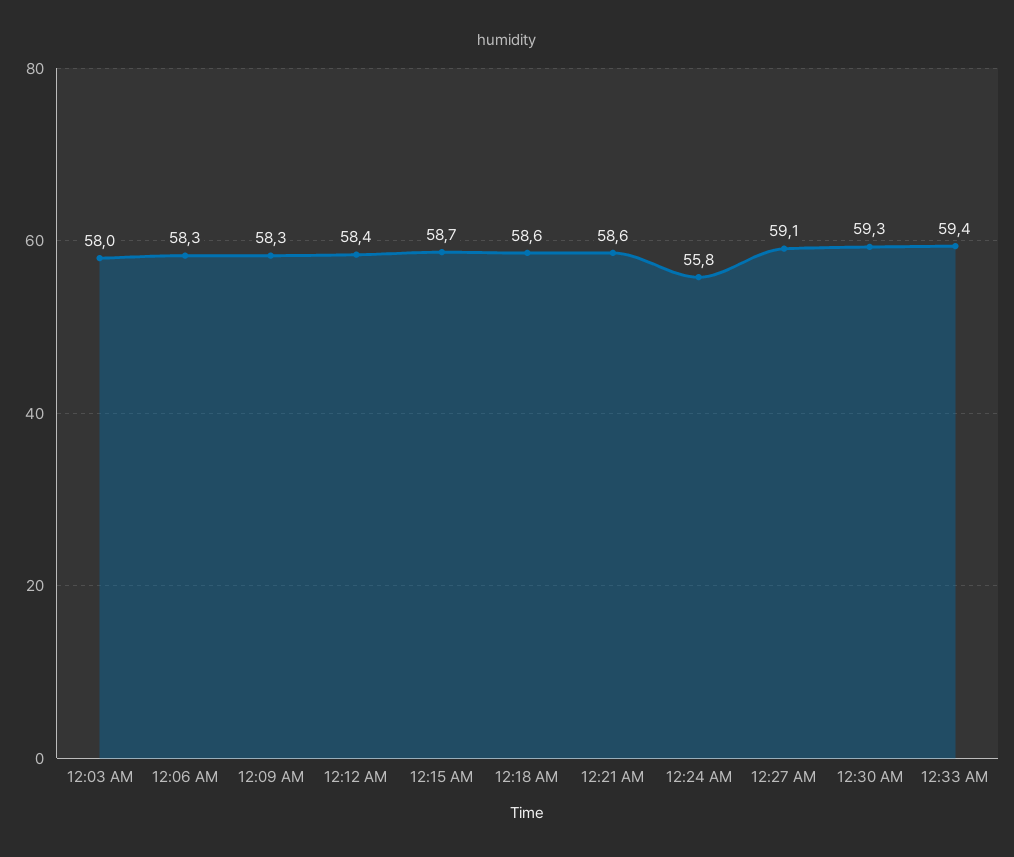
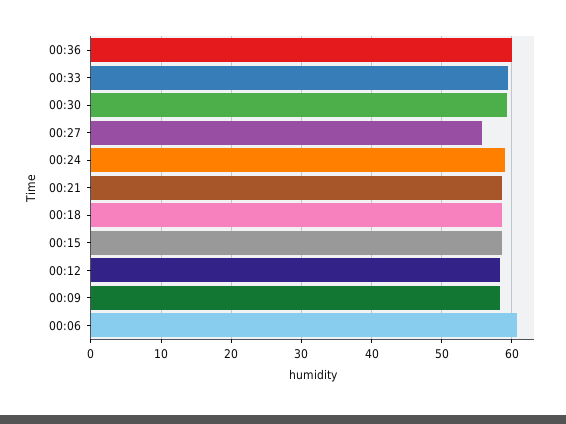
12:03 AM: 58 -> none
12:06 AM: 58.3 -> 61
12:24 AM: 55.8 -> 59
12:27 AM: 59.1 -> 56
00:36: none -> 60

